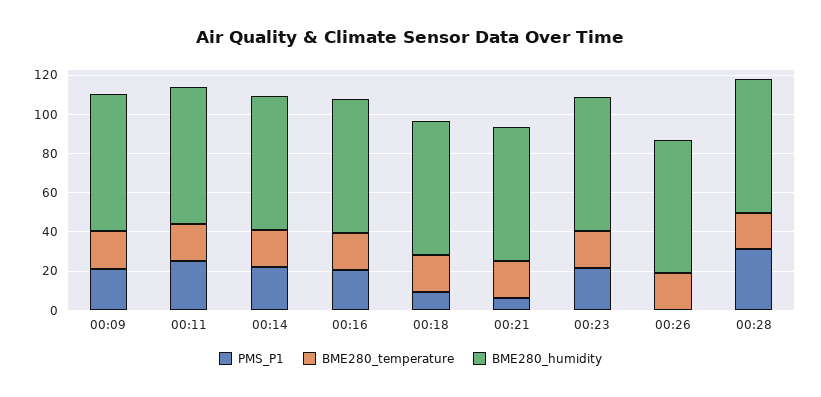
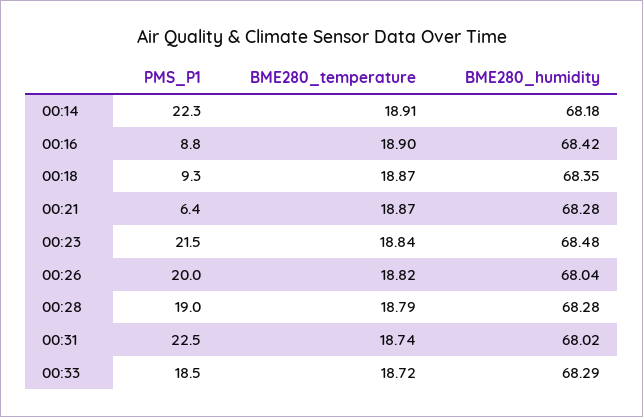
PMS_P1, 00:09: 20 -> none
BME280_temperature, 00:09: 20 -> none
BME280_humidity, 00:09: 70 -> none
PMS_P1, 00:11: 25 -> none
BME280_temperature, 00:11: 20 -> none
BME280_humidity, 00:11: 70 -> none
PMS_P1, 00:16: 20 -> 8.8
PMS_P1, 00:26: 0 -> 20
PMS_P1, 00:28: 30 -> 19
PMS_P1, 00:31: none -> 22.5
BME280_temperature, 00:31: none -> 18.74
BME280_humidity, 00:31: none -> 68.02
PMS_P1, 00:33: none -> 18.5
BME280_temperature, 00:33: none -> 18.72
BME280_humidity, 00:33: none -> 68.29

